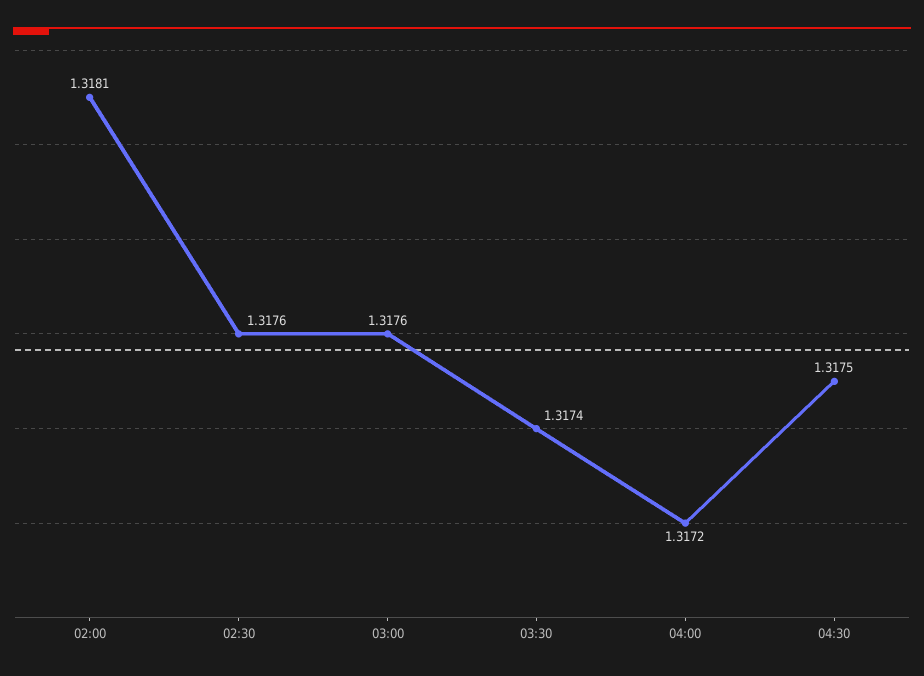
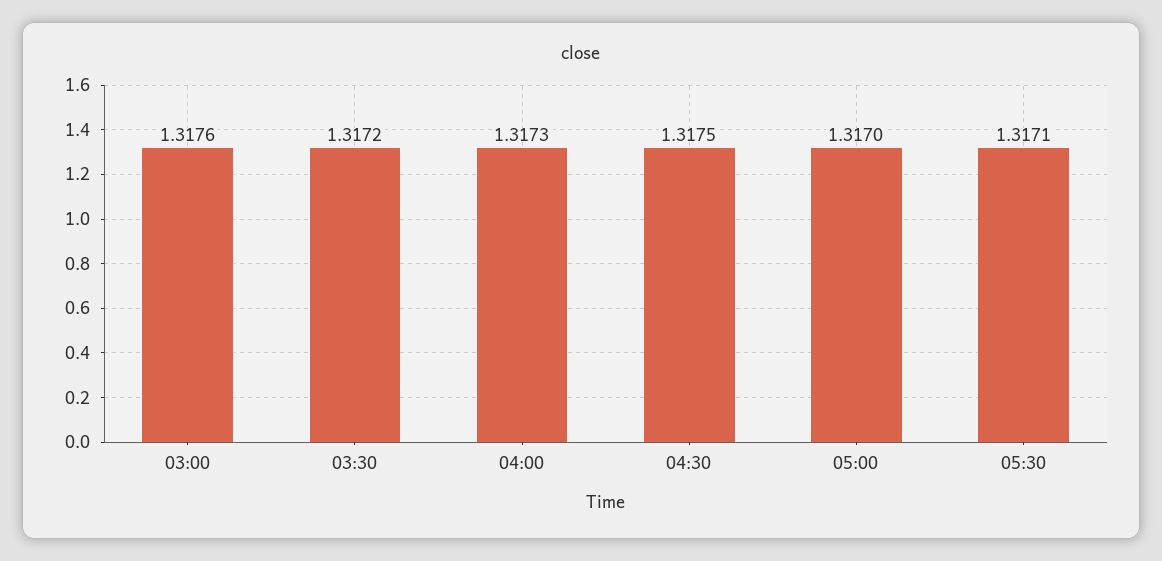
02:00: 1.3181 -> none
02:30: 1.3176 -> none
03:30: 1.3174 -> 1.3172
04:00: 1.3172 -> 1.3173
05:00: none -> 1.317
05:30: none -> 1.3171

